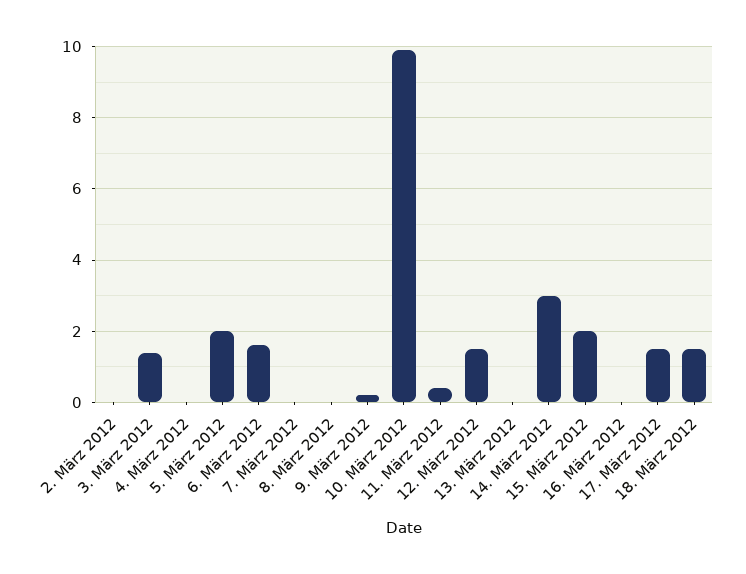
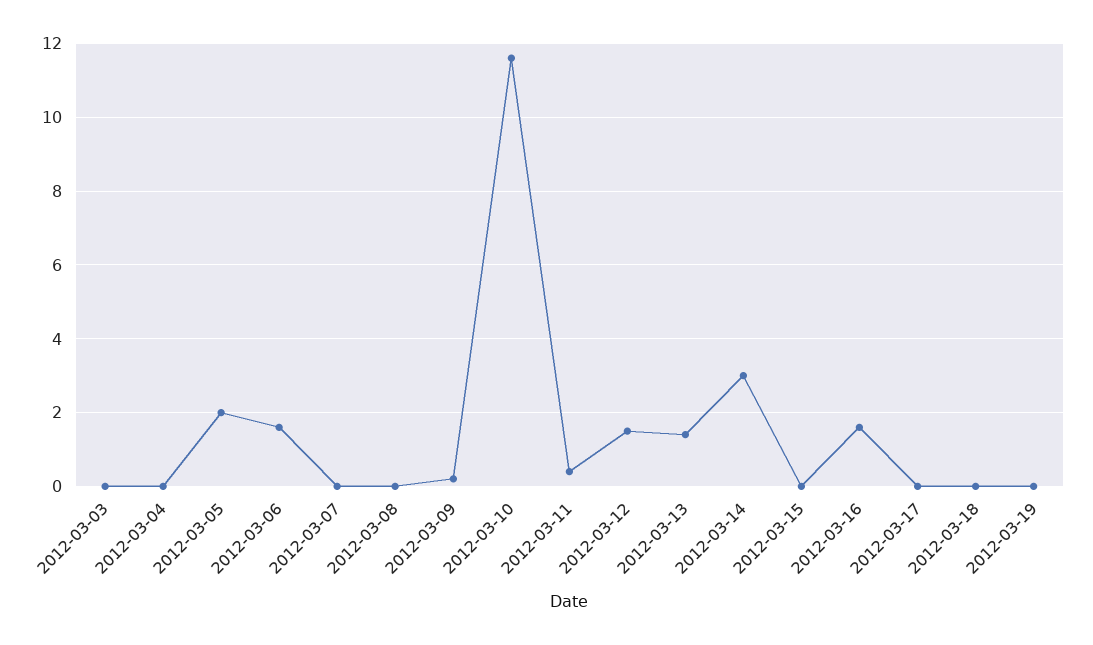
2. März 2012: 0 -> none
3. März 2012: 1.5 -> 0
10. März 2012: 10 -> 11.5
13. März 2012: 0 -> 1.5
15. März 2012: 2 -> 0
16. März 2012: 0 -> 1.5
17. März 2012: 1.5 -> 0
18. März 2012: 1.5 -> 0
2012-03-19: none -> 0

